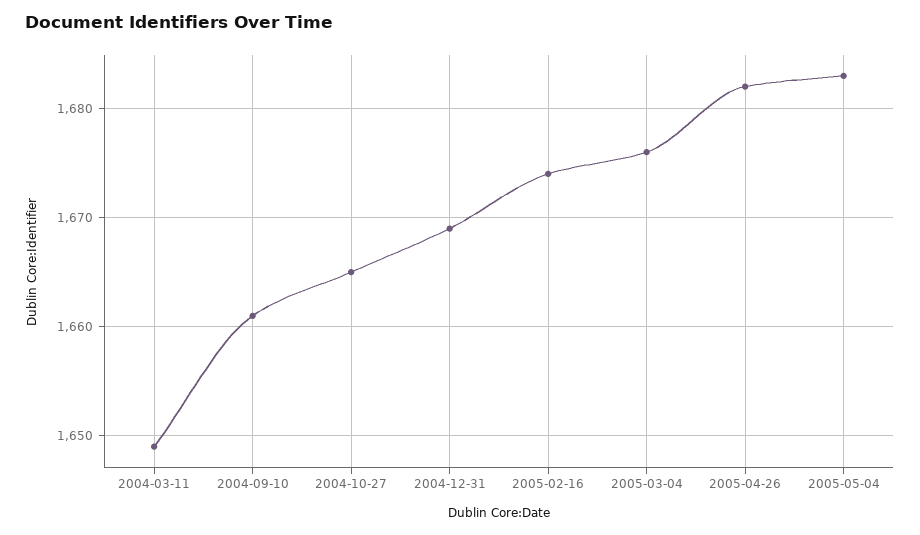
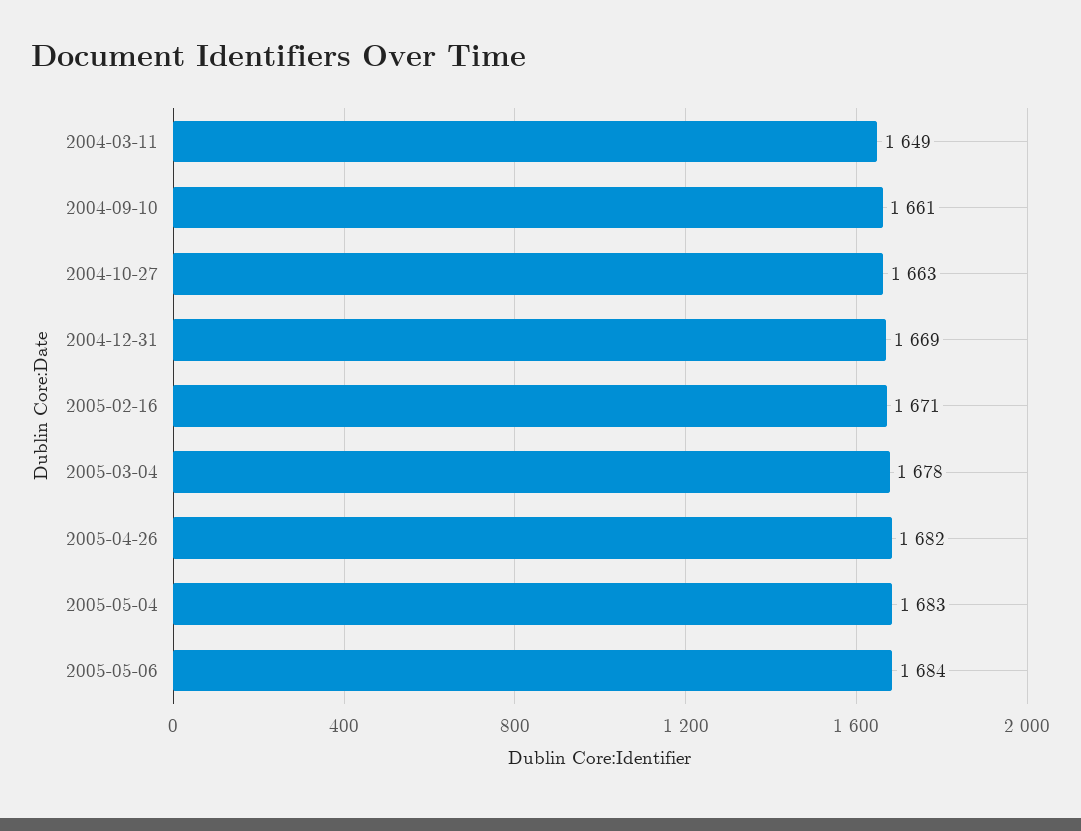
2004-10-27: 1665 -> 1663
2005-02-16: 1674 -> 1671
2005-03-04: 1676 -> 1678
2005-05-06: none -> 1684

